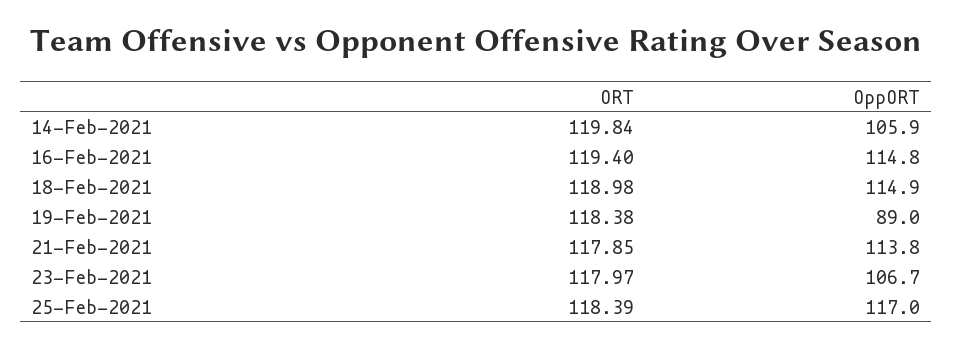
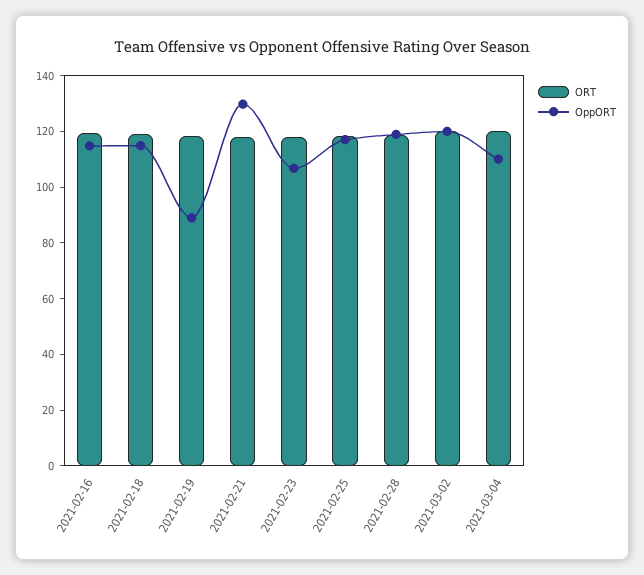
ORT, 14-Feb-2021: 119.84 -> none
OppORT, 14-Feb-2021: 105.9 -> none
OppORT, 21-Feb-2021: 113.8 -> 130
ORT, 2021-02-28: none -> 120
OppORT, 2021-02-28: none -> 120
ORT, 2021-03-02: none -> 120
OppORT, 2021-03-02: none -> 120
ORT, 2021-03-04: none -> 120
OppORT, 2021-03-04: none -> 110

